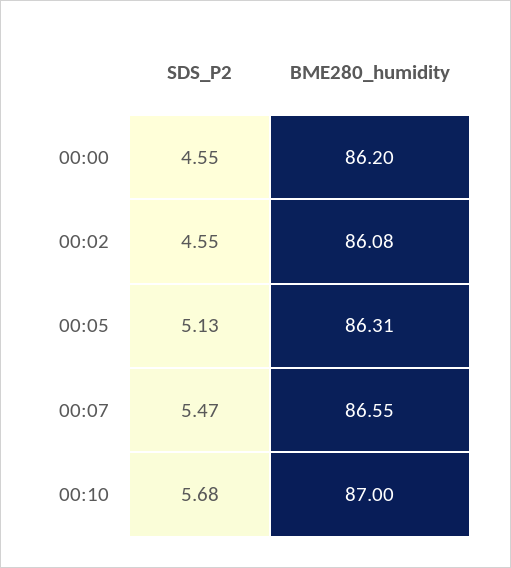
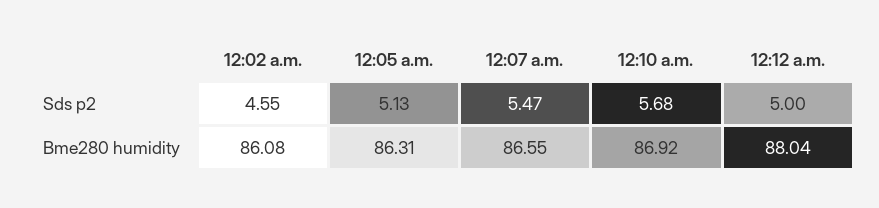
SDS_P2, 00:00: 4.55 -> none
BME280_humidity, 00:00: 86.2 -> none
BME280_humidity, 00:10: 87 -> 86.92
SDS_P2, 12:12 a.m.: none -> 5
BME280_humidity, 12:12 a.m.: none -> 88.04

